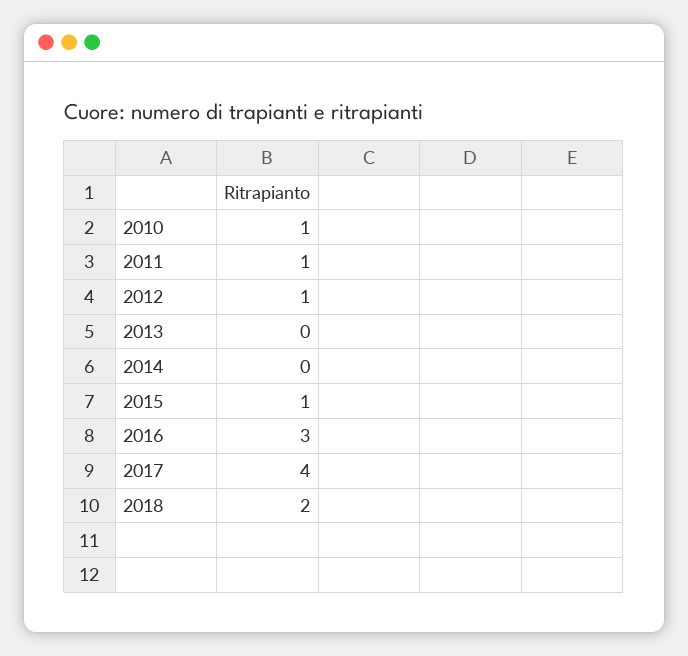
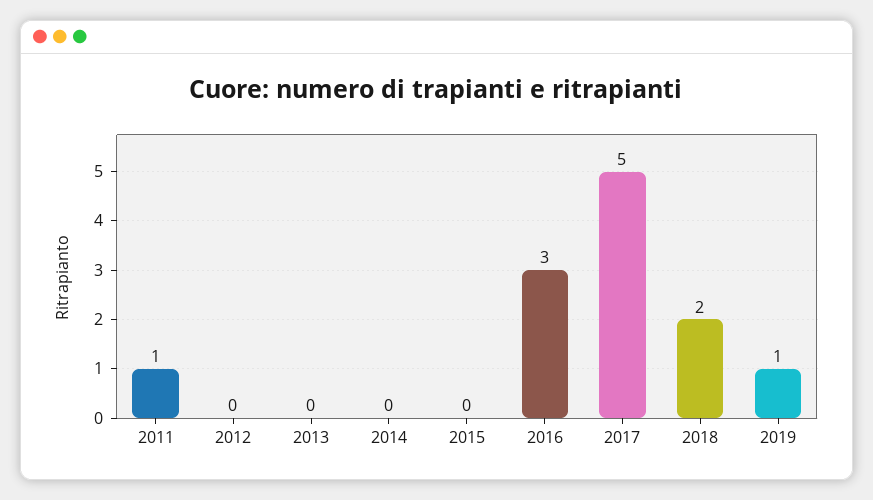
2010: 1 -> none
2012: 1 -> 0
2015: 1 -> 0
2017: 4 -> 5
2019: none -> 1

